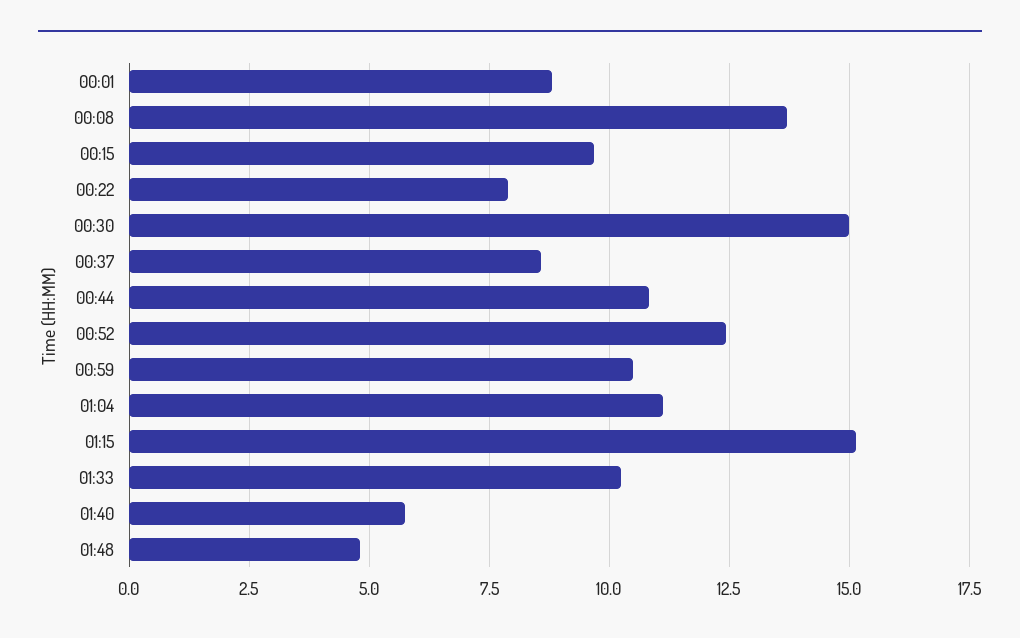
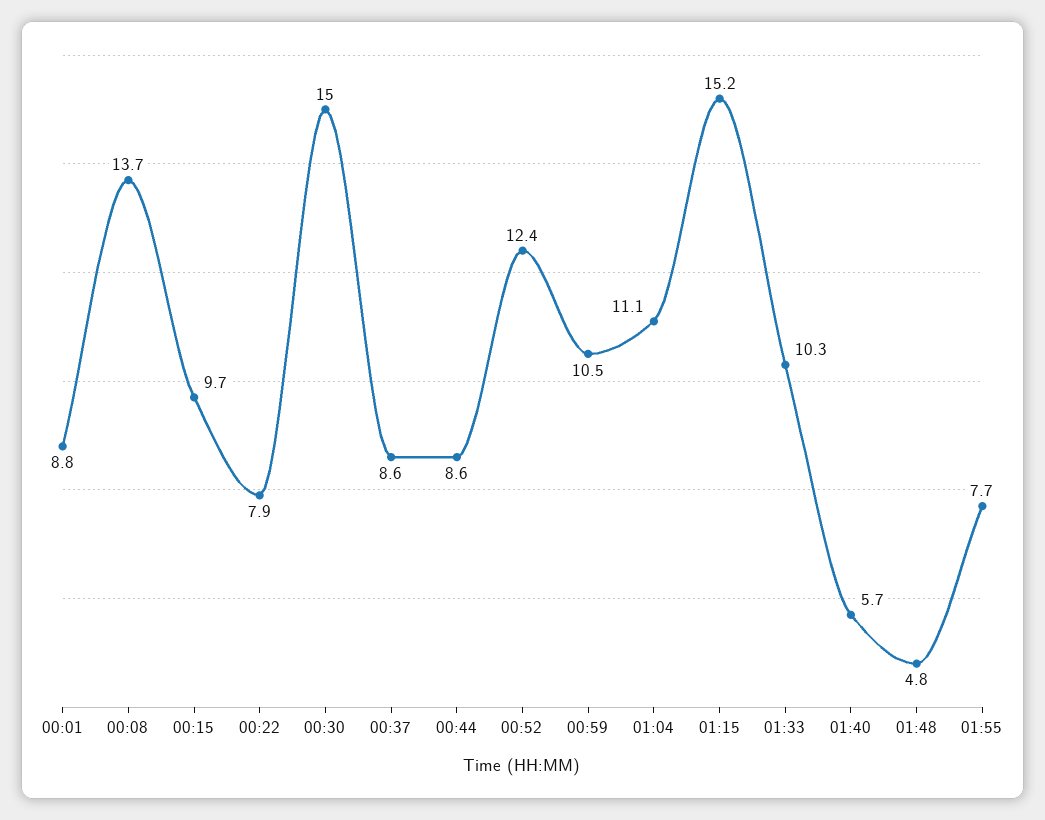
00:44: 10.75 -> 8.6
01:55: none -> 7.7

